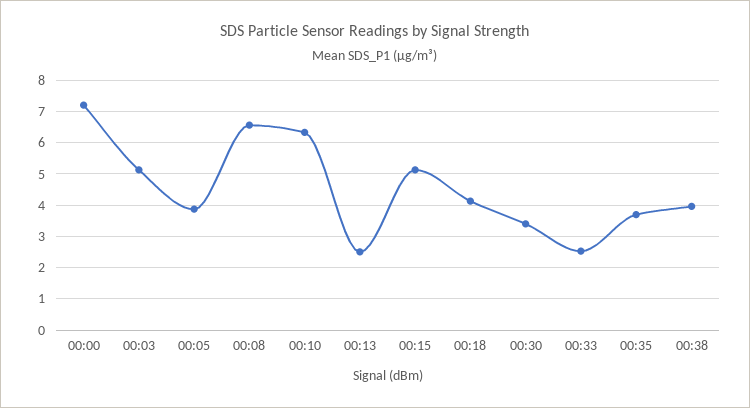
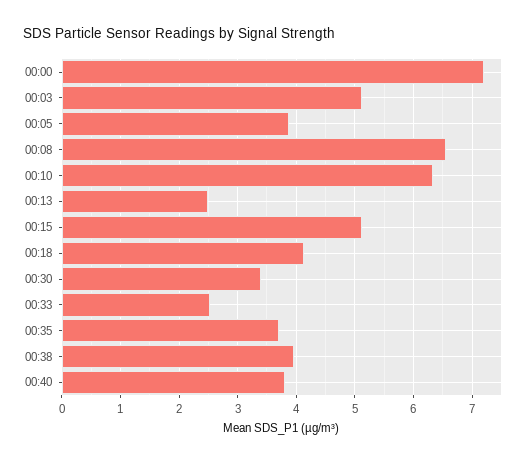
00:40: none -> 3.8

